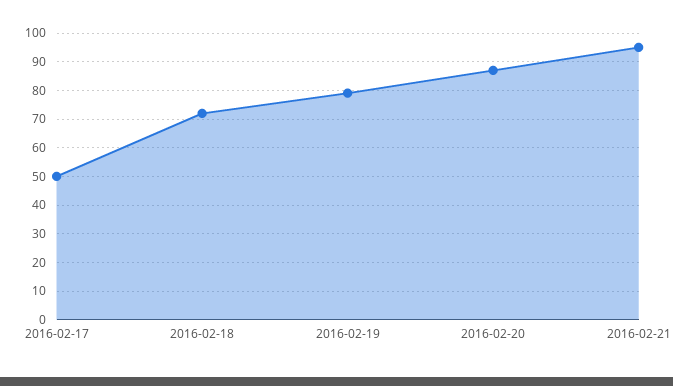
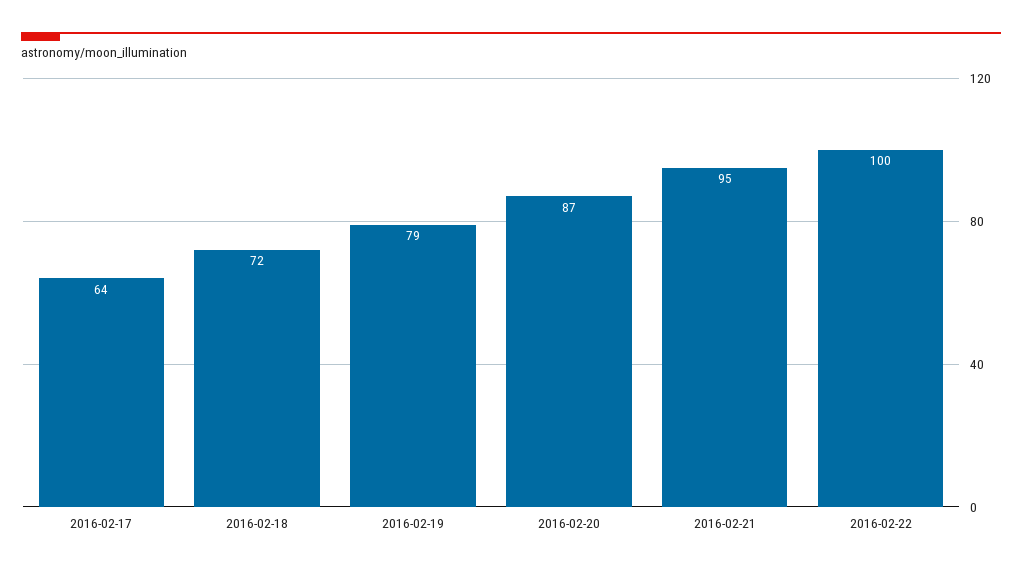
2016-02-17: 50 -> 64
2016-02-22: none -> 100

